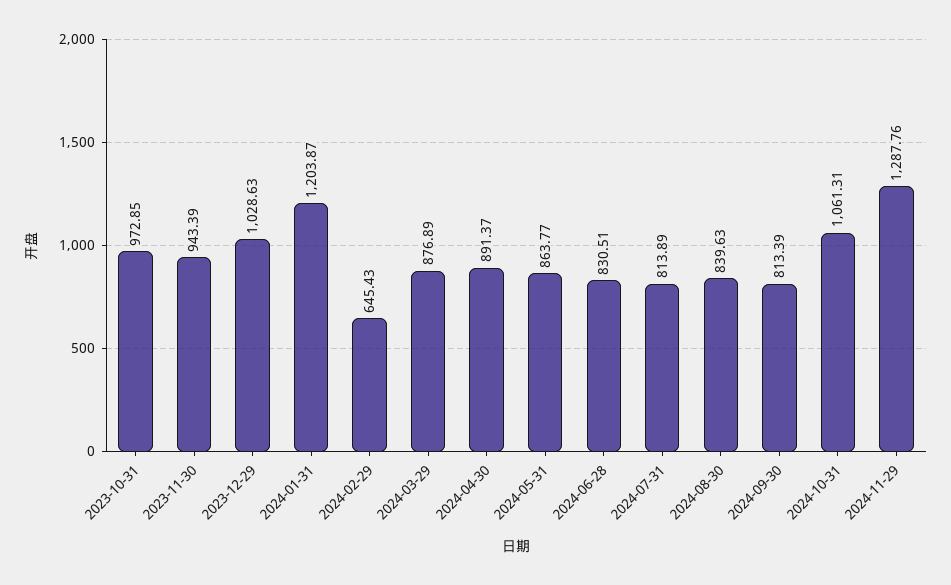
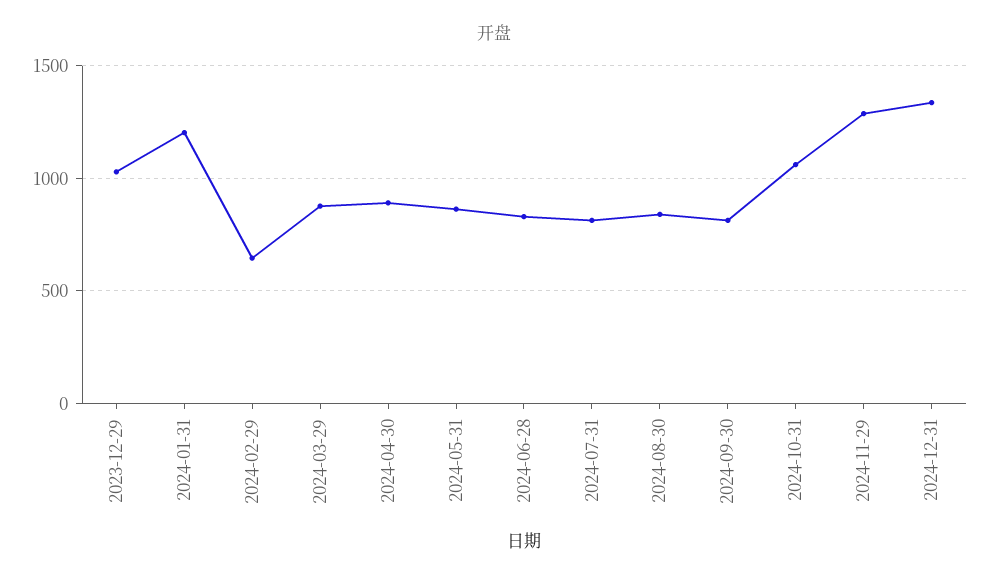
2023-10-31: 972.85 -> none
2023-11-30: 943.39 -> none
2024-12-31: none -> 1350

